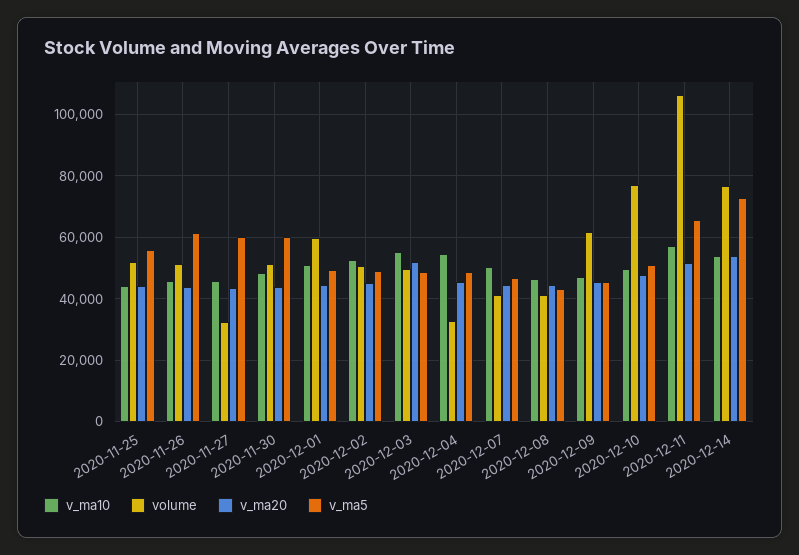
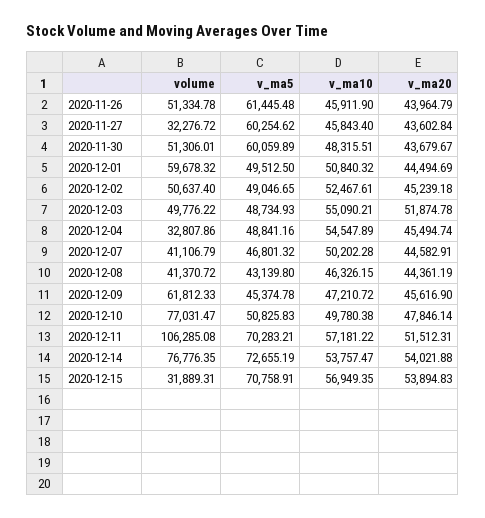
v_ma10, 2020-11-25: 44000 -> none
volume, 2020-11-25: 52000 -> none
v_ma20, 2020-11-25: 44000 -> none
v_ma5, 2020-11-25: 56000 -> none
v_ma5, 2020-12-11: 66000 -> 70283.21
volume, 2020-12-15: none -> 31889.31
v_ma5, 2020-12-15: none -> 70758.91
v_ma10, 2020-12-15: none -> 56949.35
v_ma20, 2020-12-15: none -> 53894.83

